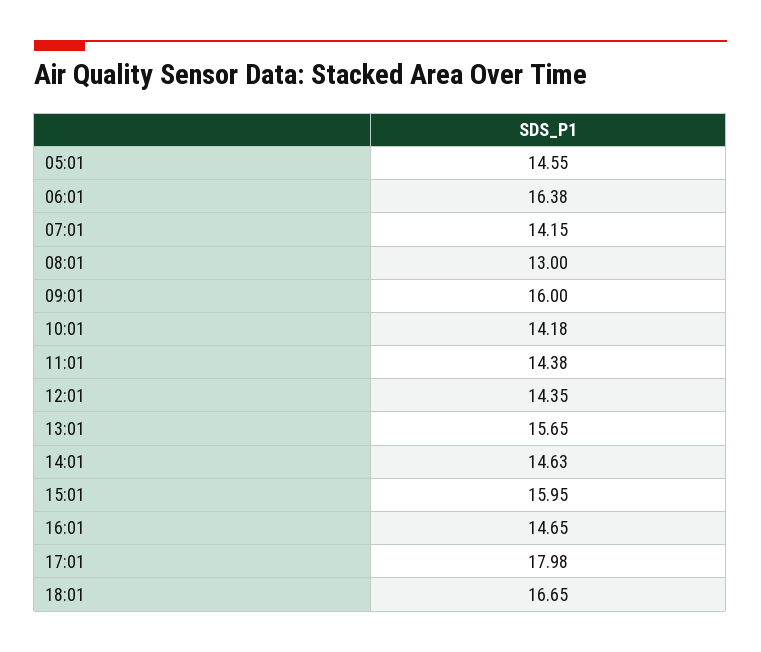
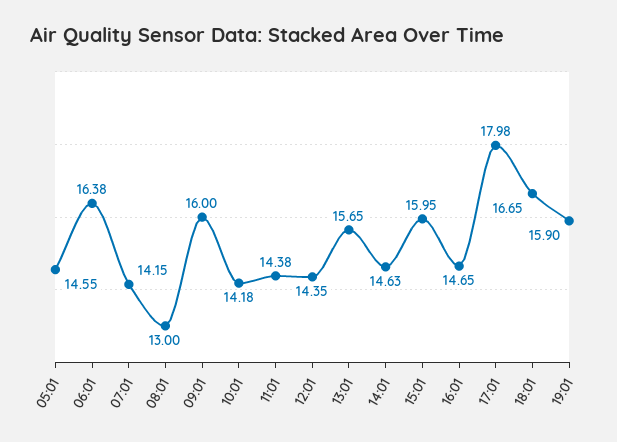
19:01: none -> 15.9

